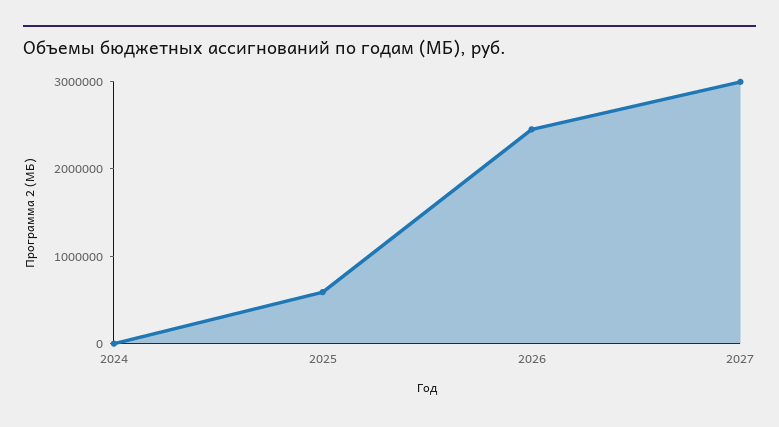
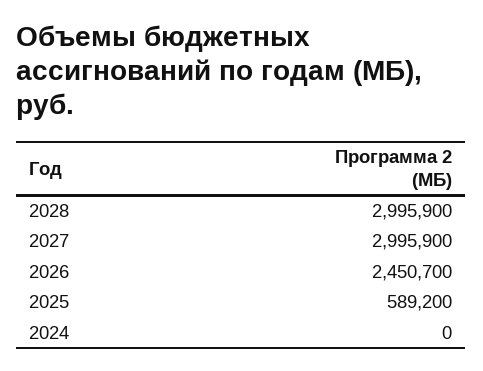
2028: none -> 2995900

